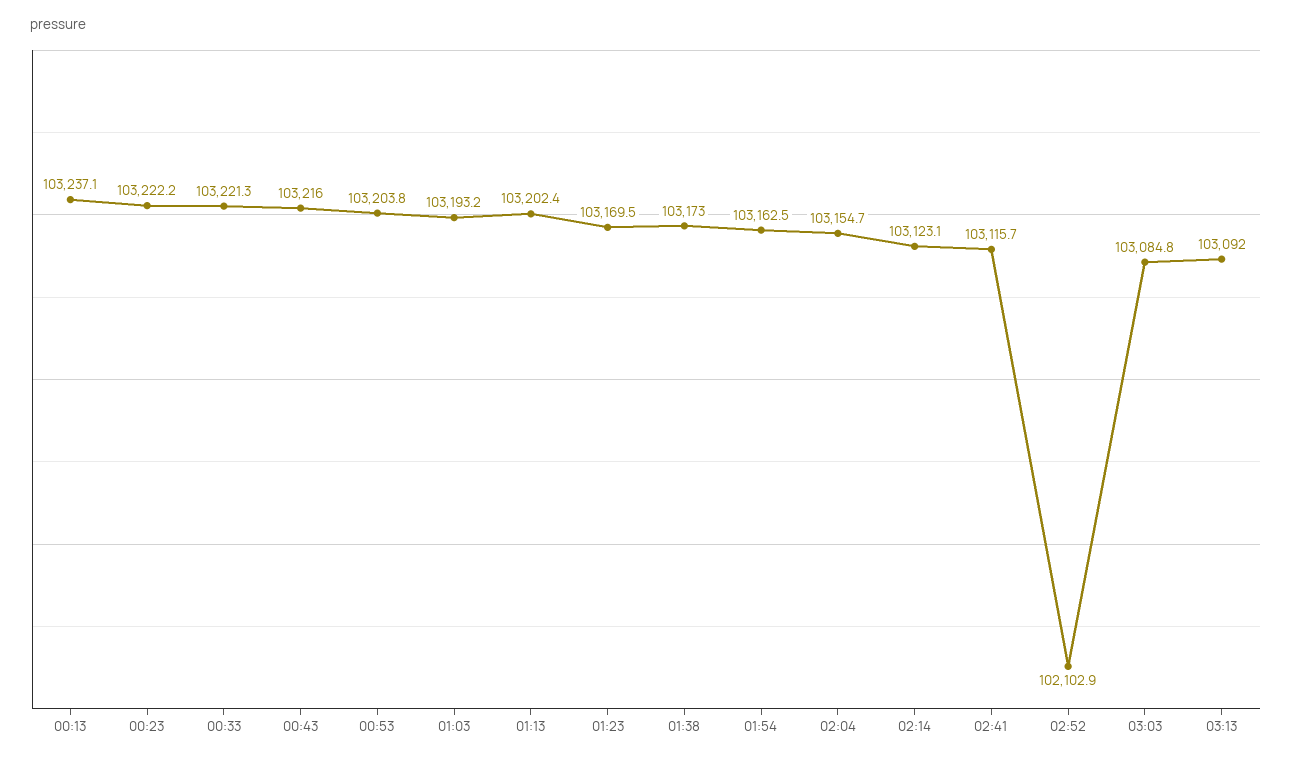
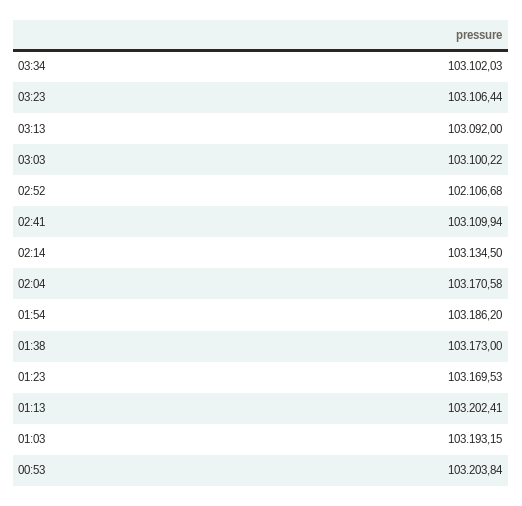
00:13: 103237.1 -> none
00:23: 103222.2 -> none
00:33: 103221.3 -> none
00:43: 103216 -> none
01:54: 103162.5 -> 103186.2
02:04: 103154.7 -> 103170.58
02:14: 103123.1 -> 103134.5
02:41: 103115.7 -> 103109.94
02:52: 102102.9 -> 102106.68
03:03: 103084.8 -> 103100.22
03:34: none -> 103102.03
03:23: none -> 103106.44

